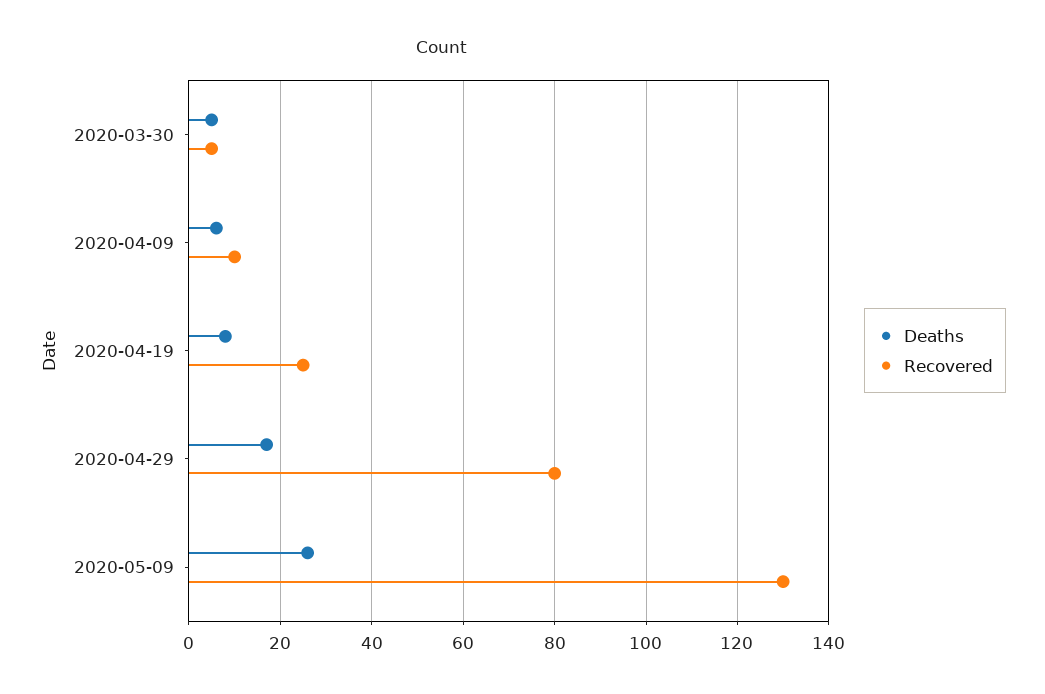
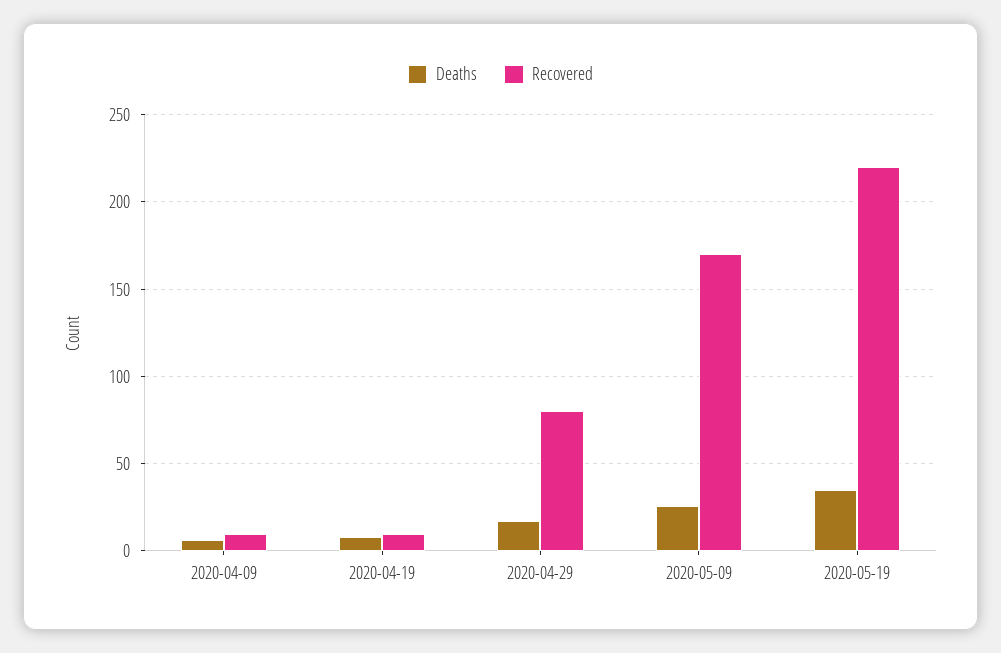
Deaths, 2020-03-30: 5 -> none
Recovered, 2020-03-30: 5 -> none
Recovered, 2020-04-19: 25 -> 10
Recovered, 2020-05-09: 130 -> 170
Deaths, 2020-05-19: none -> 35
Recovered, 2020-05-19: none -> 220

